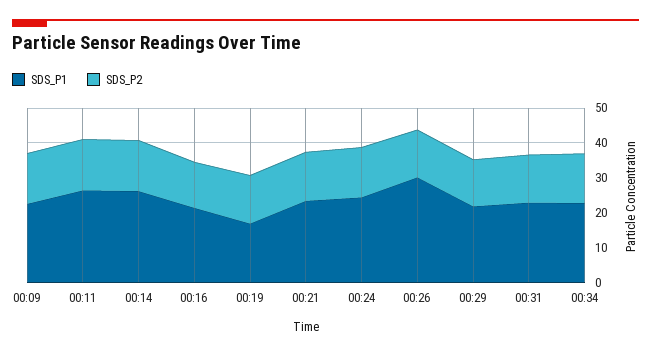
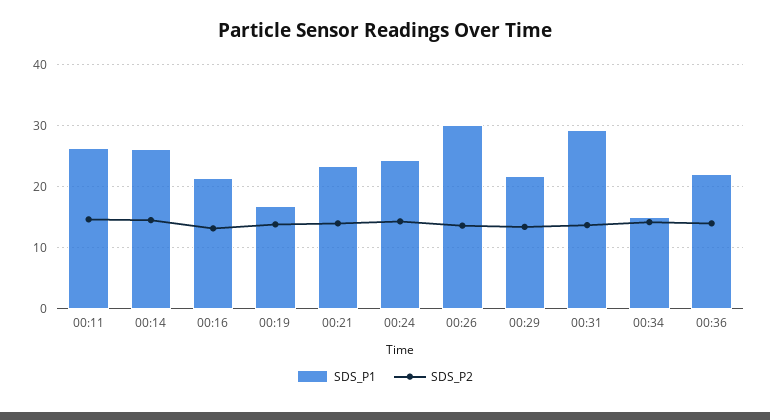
SDS_P1, 00:09: 22.5 -> none
SDS_P2, 00:09: 15 -> none
SDS_P1, 00:31: 22.5 -> 29
SDS_P1, 00:34: 22.5 -> 15
SDS_P1, 00:36: none -> 22
SDS_P2, 00:36: none -> 14

